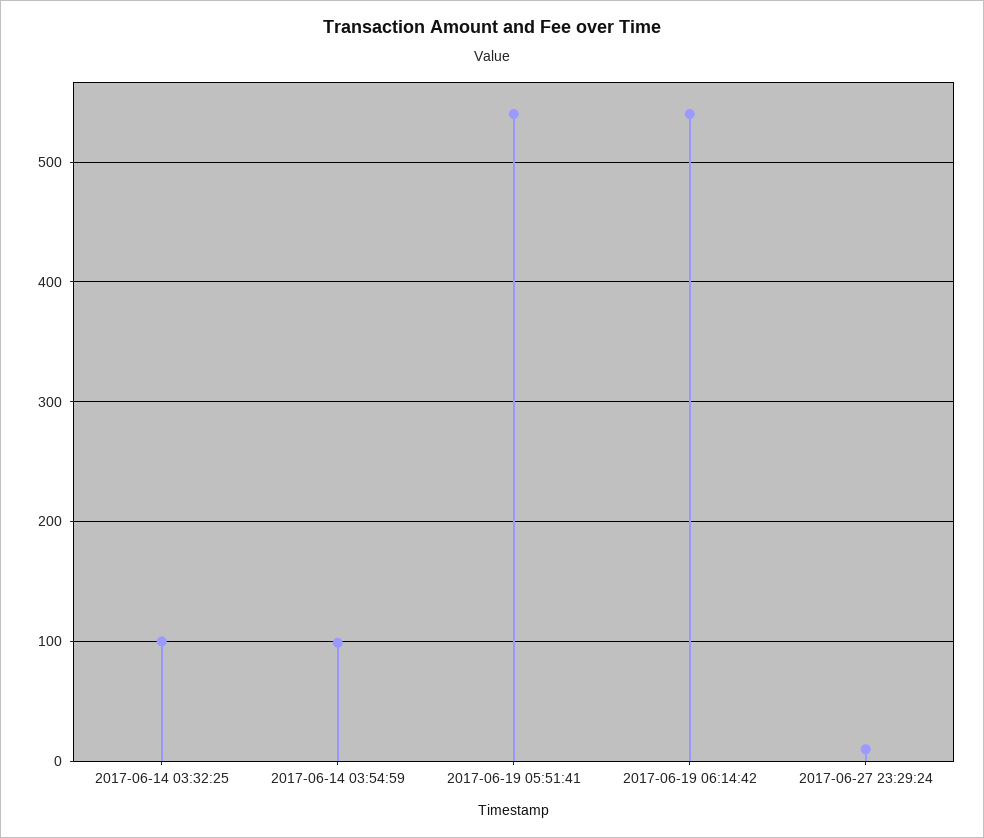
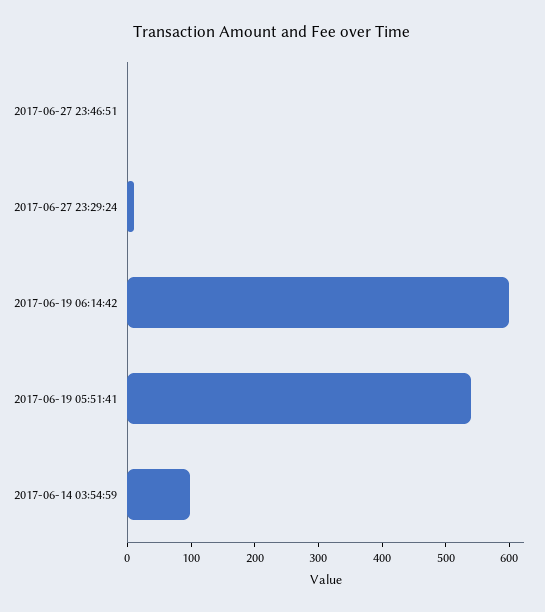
2017-06-14 03:32:25: 100 -> none
2017-06-19 06:14:42: 540 -> 600
2017-06-27 23:46:51: none -> 0

